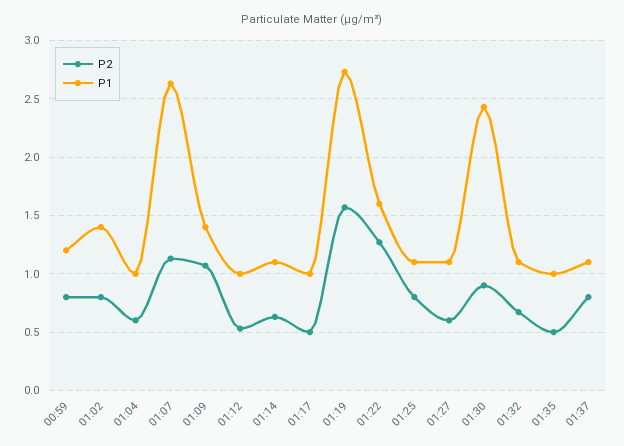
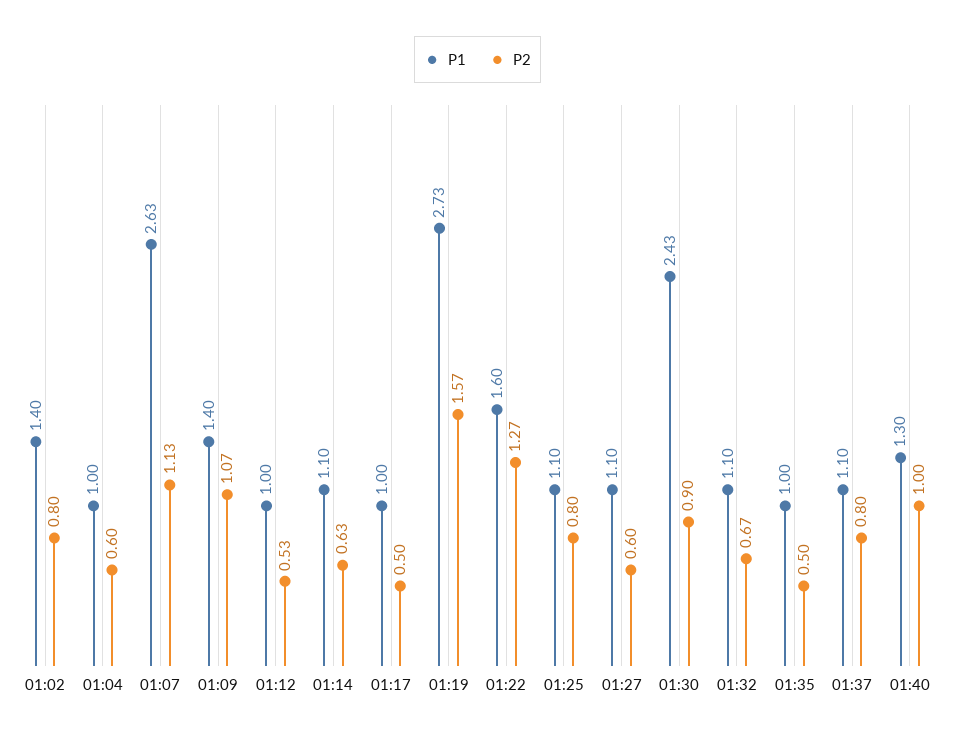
P2, 00:59: 0.8 -> none
P1, 00:59: 1.2 -> none
P1, 01:40: none -> 1.3
P2, 01:40: none -> 1

